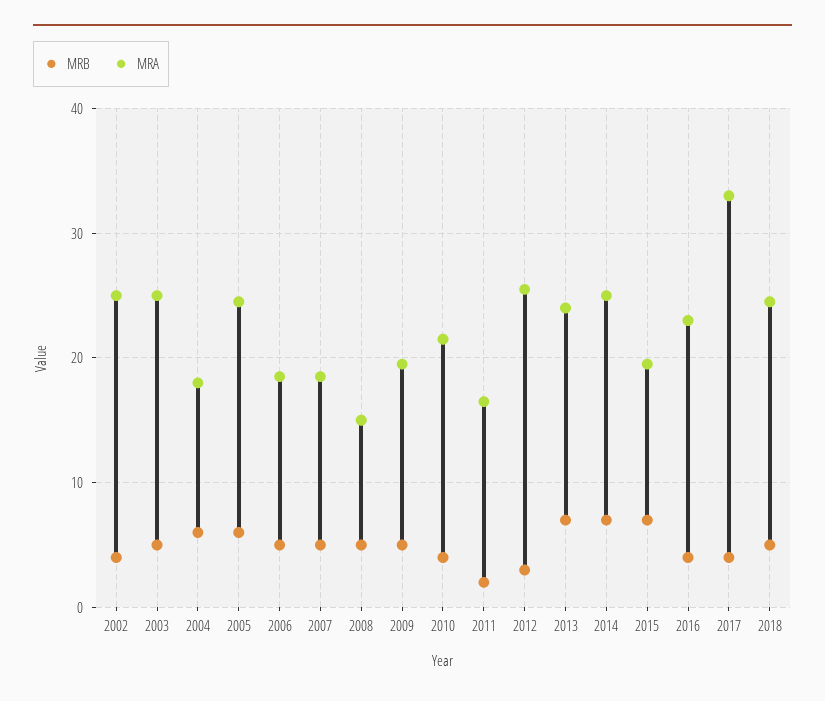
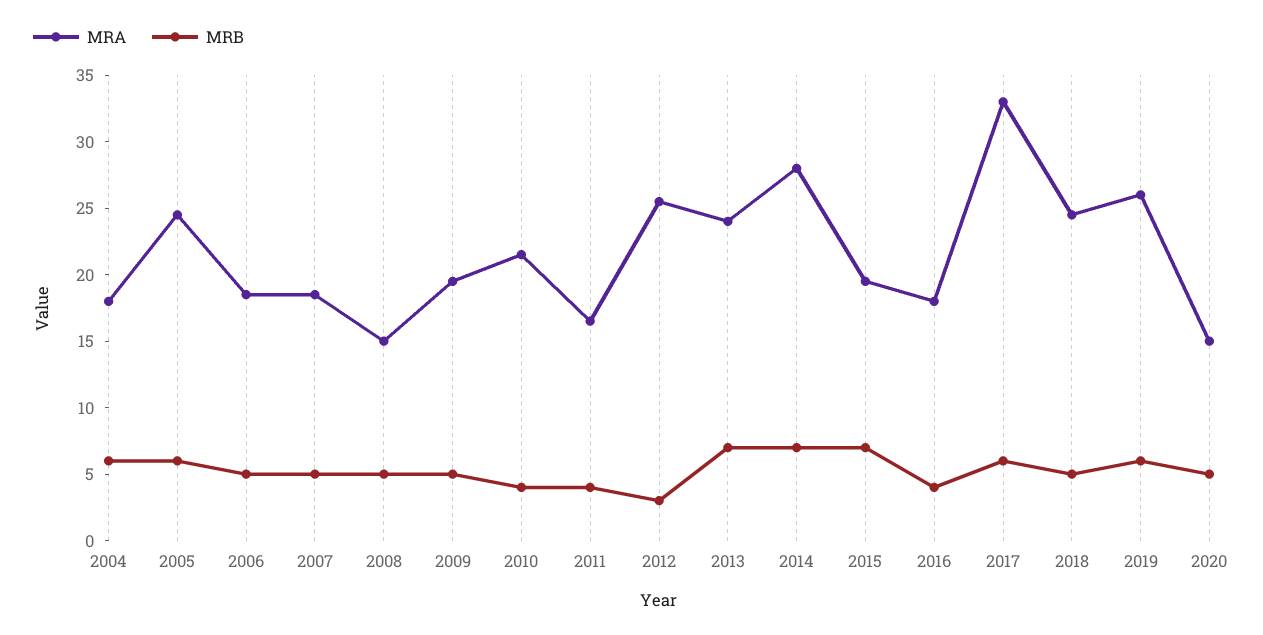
MRB, 2002: 4 -> none
MRA, 2002: 25 -> none
MRB, 2003: 5 -> none
MRA, 2003: 25 -> none
MRB, 2011: 2 -> 4
MRA, 2014: 25 -> 28
MRA, 2016: 23 -> 18
MRB, 2017: 4 -> 6
MRA, 2019: none -> 26
MRB, 2019: none -> 6
MRA, 2020: none -> 15
MRB, 2020: none -> 5

